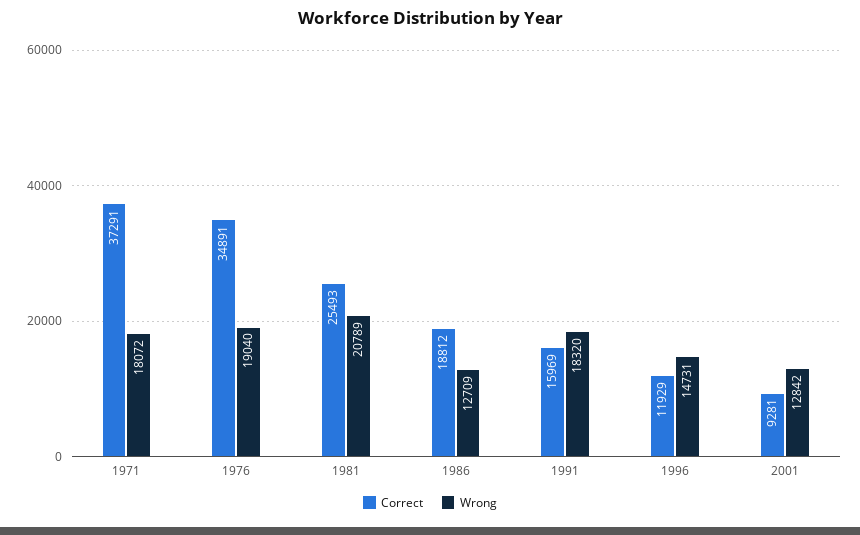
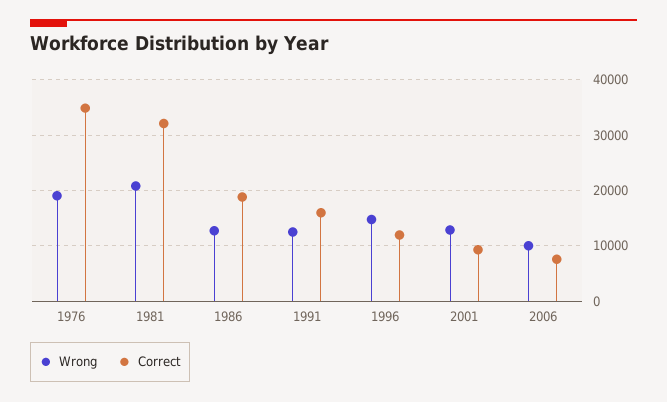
Correct, 1971: 37291 -> none
Wrong, 1971: 18072 -> none
Correct, 1981: 25493 -> 32000
Wrong, 1991: 18320 -> 12000
Wrong, 2006: none -> 10000
Correct, 2006: none -> 8000

